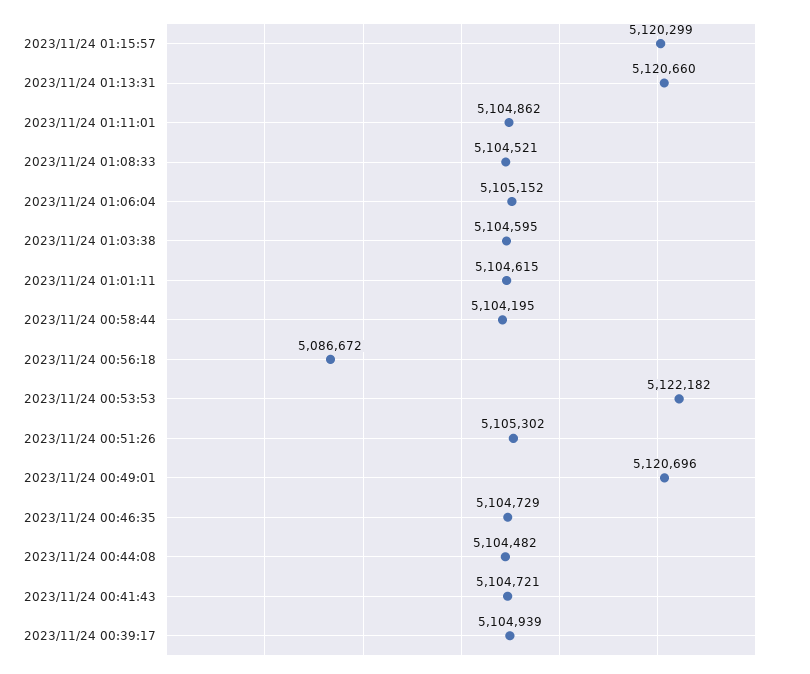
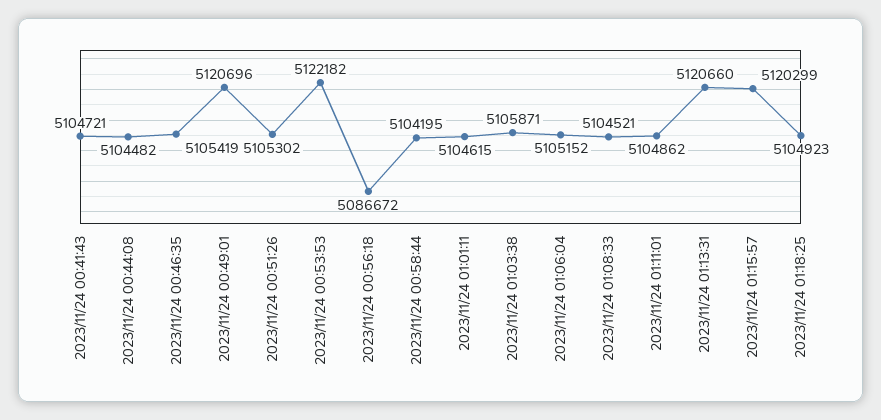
2023/11/24 01:03:38: 5104595 -> 5105871
2023/11/24 00:46:35: 5104729 -> 5105419
2023/11/24 00:39:17: 5104939 -> none
2023/11/24 01:18:25: none -> 5104923

